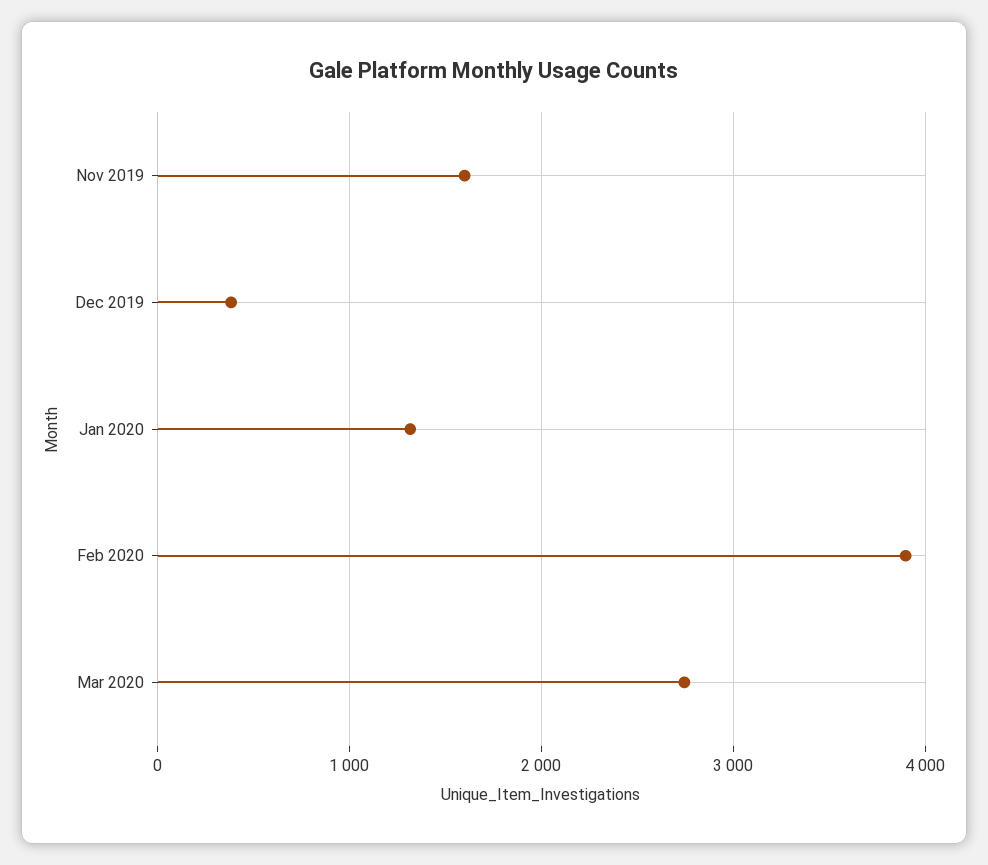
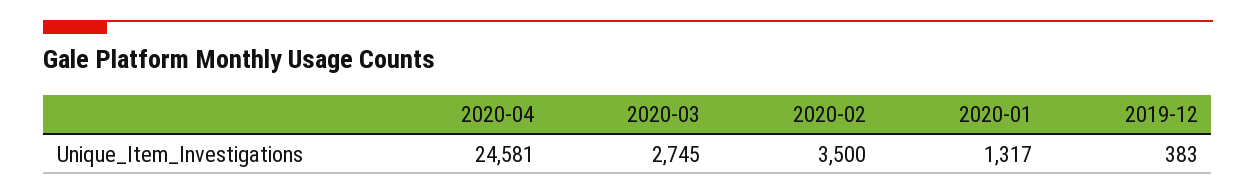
Nov 2019: 1600 -> none
Feb 2020: 3900 -> 3500
2020-04: none -> 24581

